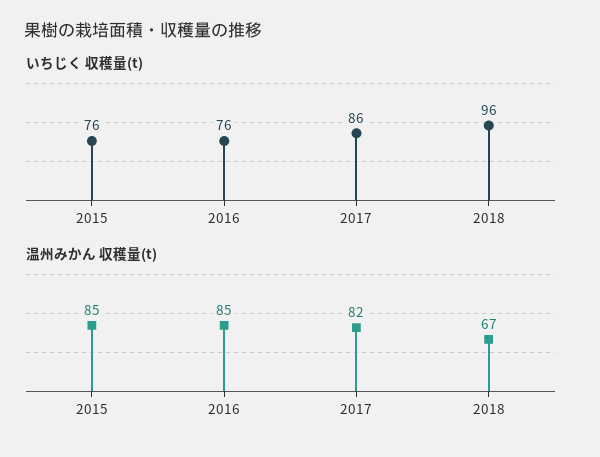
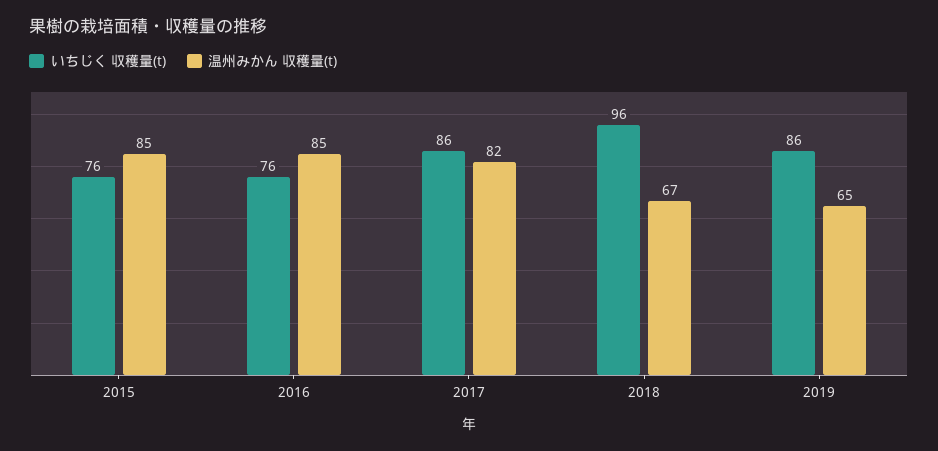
いちじく 収穫量(t), 2019: none -> 86
温州みかん 収穫量(t), 2019: none -> 65

